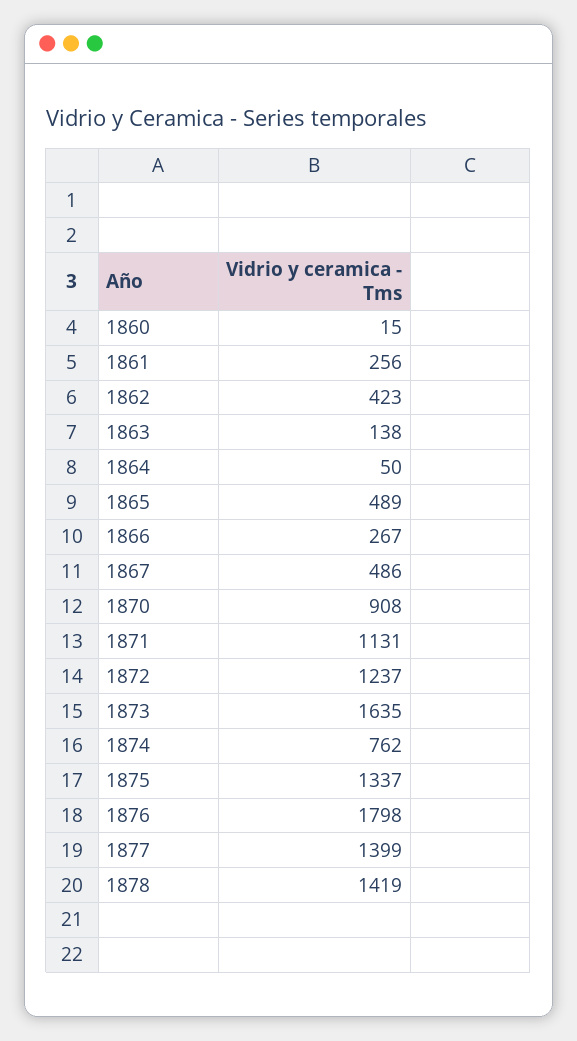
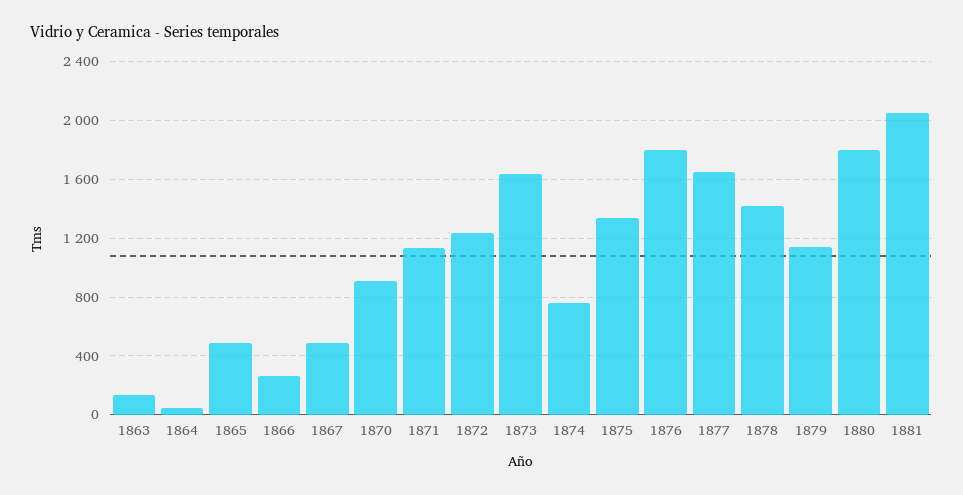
1860: 15 -> none
1861: 256 -> none
1862: 423 -> none
1877: 1399 -> 1650
1879: none -> 1150
1880: none -> 1800
1881: none -> 2050

